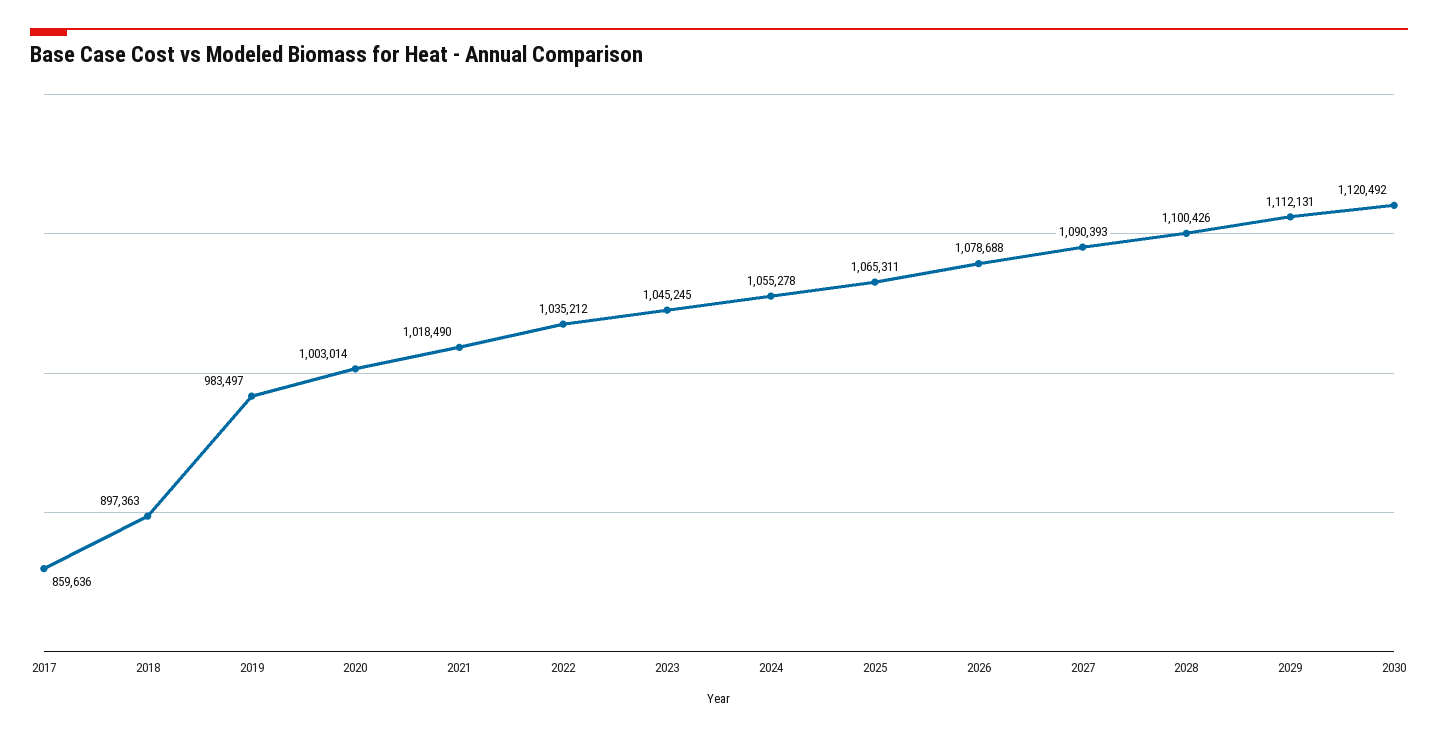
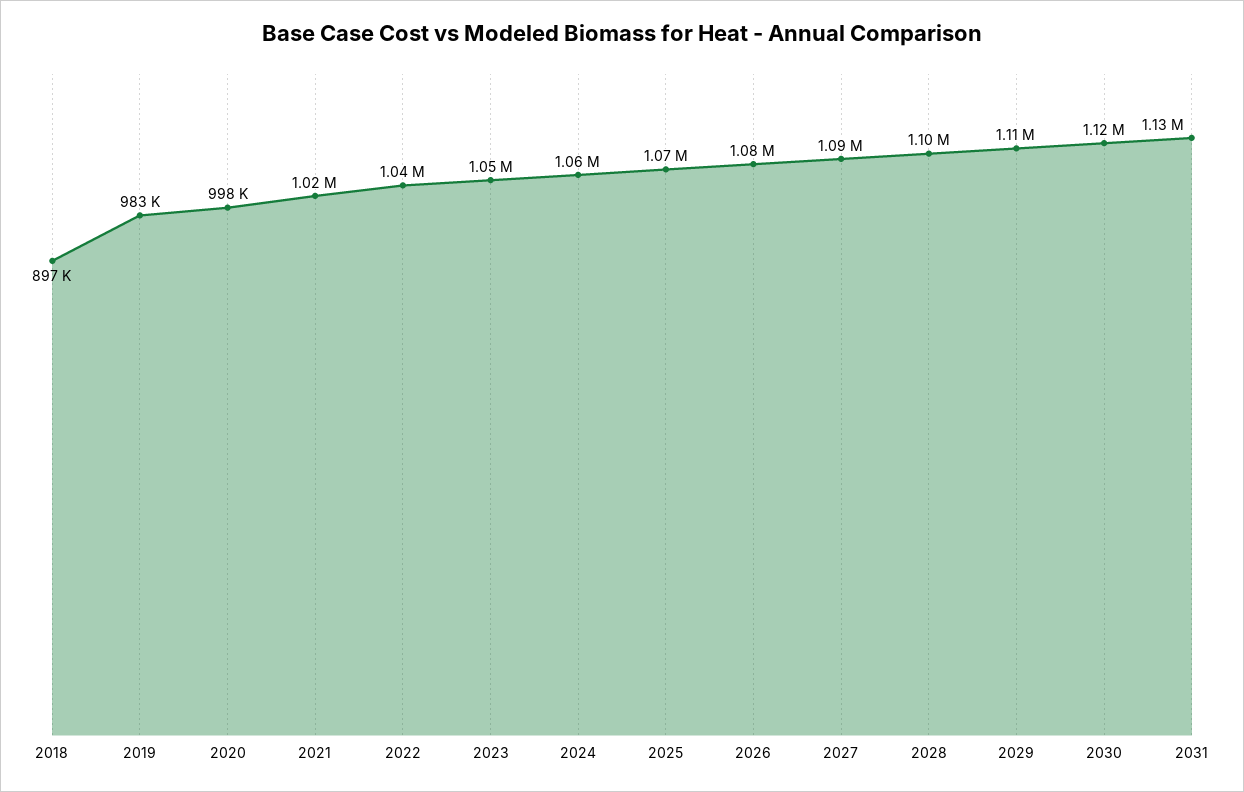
2017: 859636 -> none
2020: 1003014 -> 998000
2031: none -> 1130000

